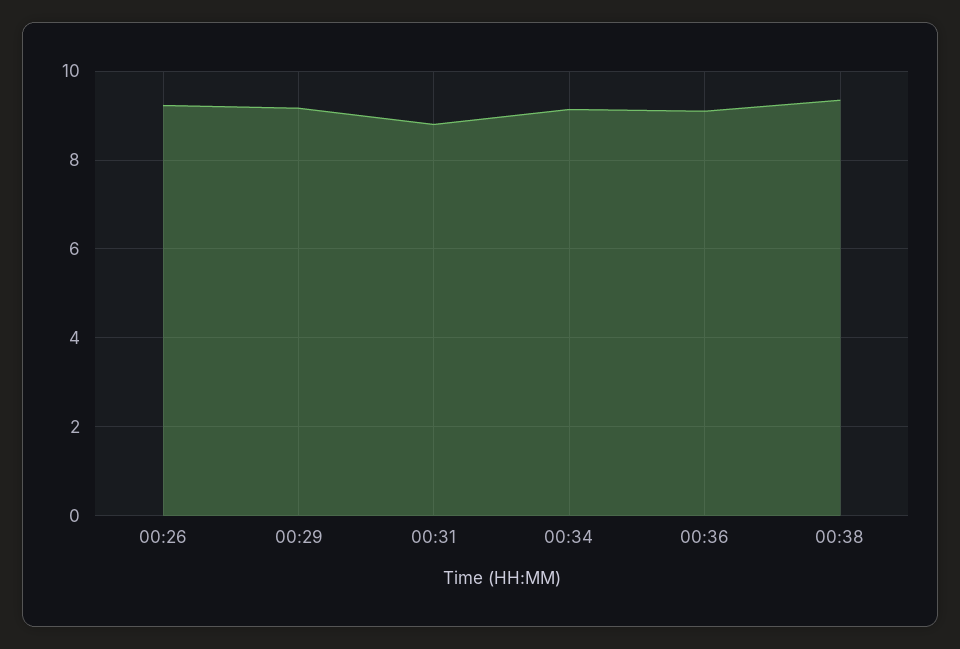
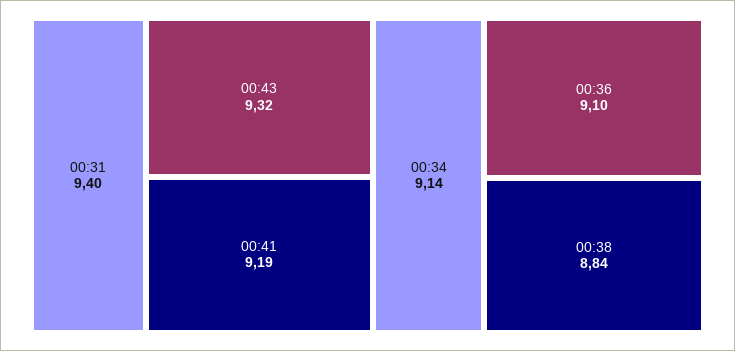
00:26: 9.2 -> none
00:29: 9.2 -> none
00:31: 8.8 -> 9.4
00:38: 9.4 -> 8.84
00:43: none -> 9.32
00:41: none -> 9.19

